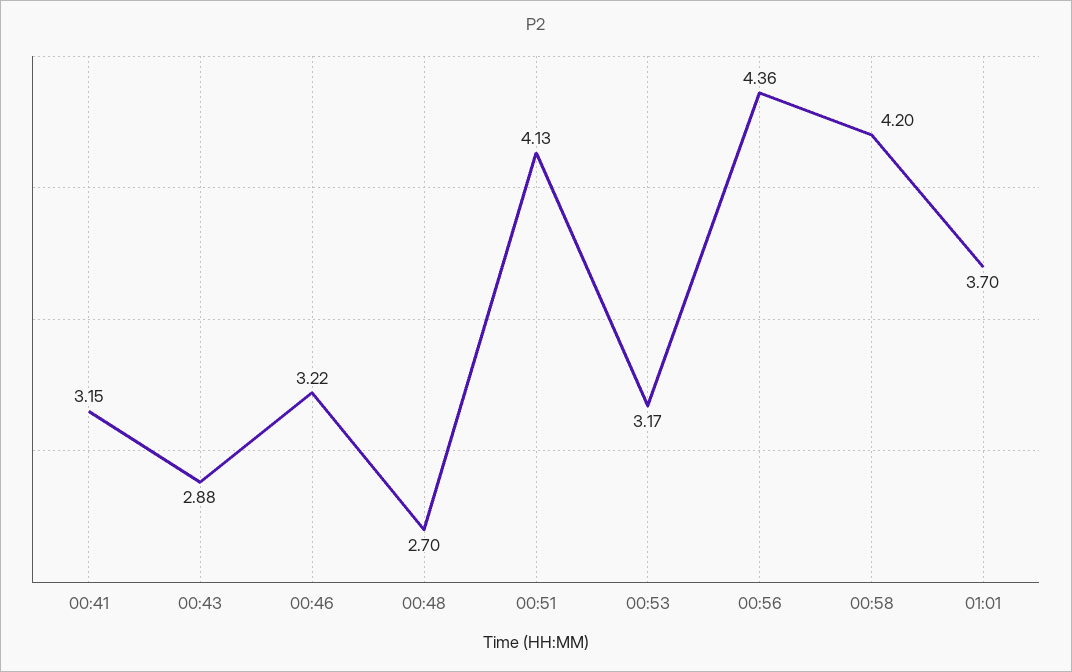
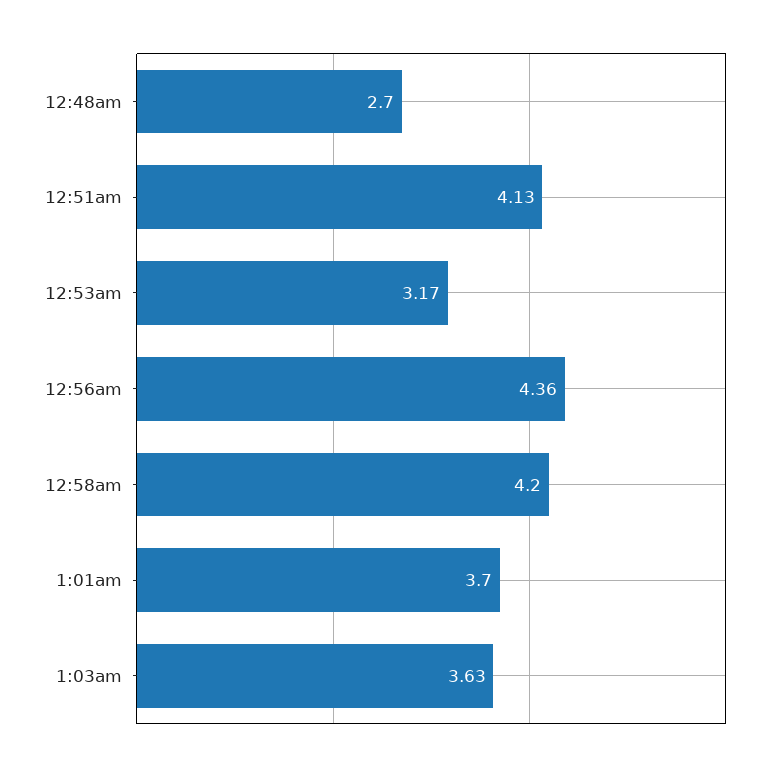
00:41: 3.15 -> none
00:43: 2.88 -> none
00:46: 3.22 -> none
1:03am: none -> 3.63

